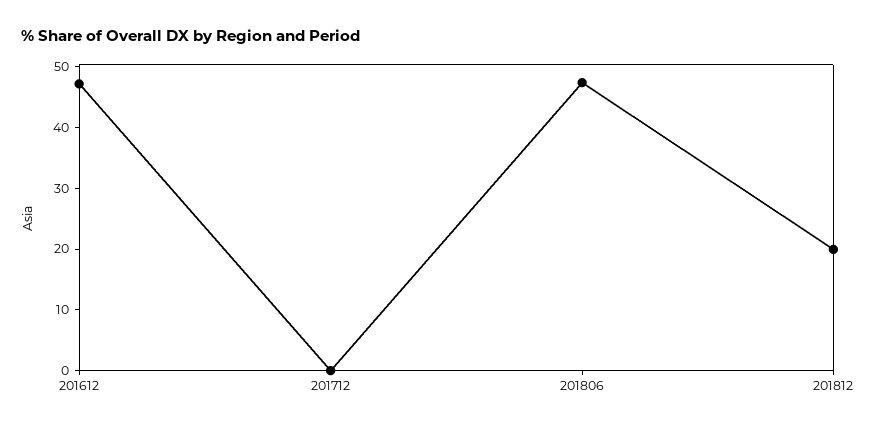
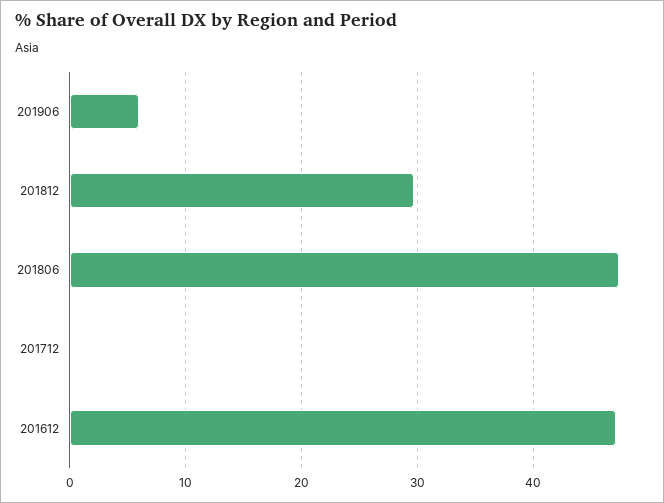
201812: 20 -> 30
201906: none -> 6

